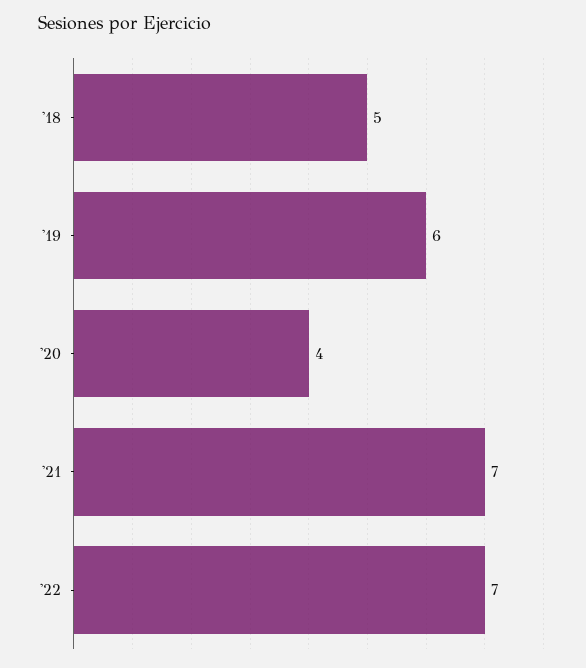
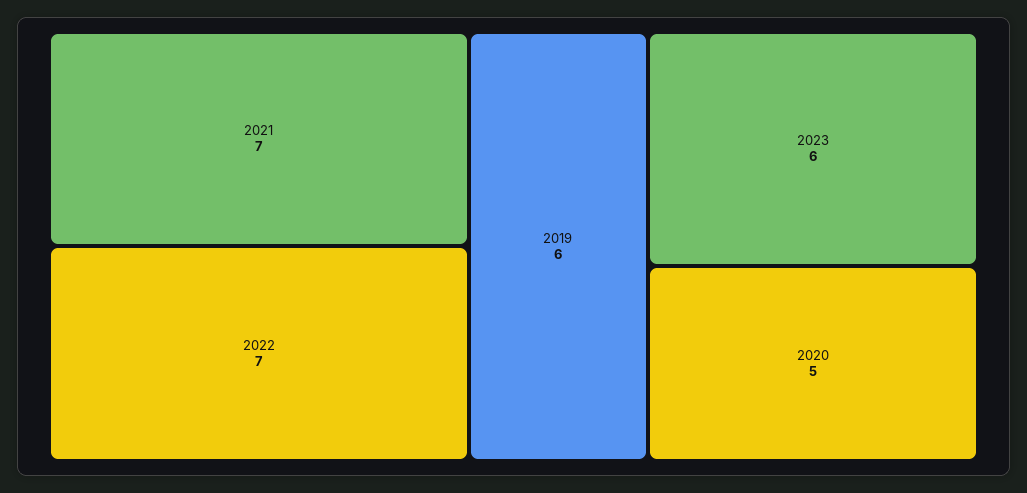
'18: 5 -> none
'20: 4 -> 5
2023: none -> 6

